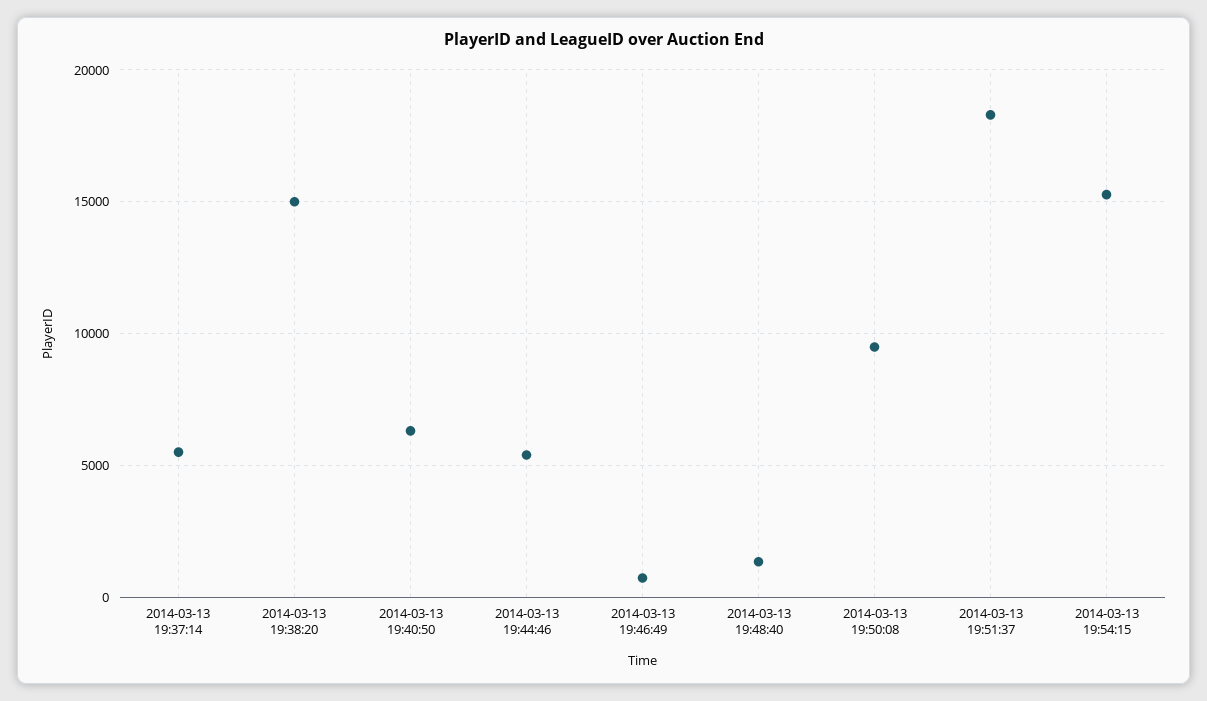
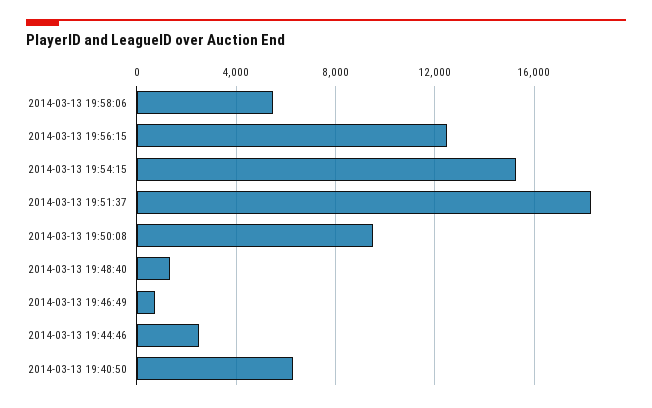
2014-03-13 19:37:14: 5500 -> none
2014-03-13 19:38:20: 15000 -> none
2014-03-13 19:44:46: 5500 -> 2500
2014-03-13 19:58:06: none -> 5500
2014-03-13 19:56:15: none -> 12500

